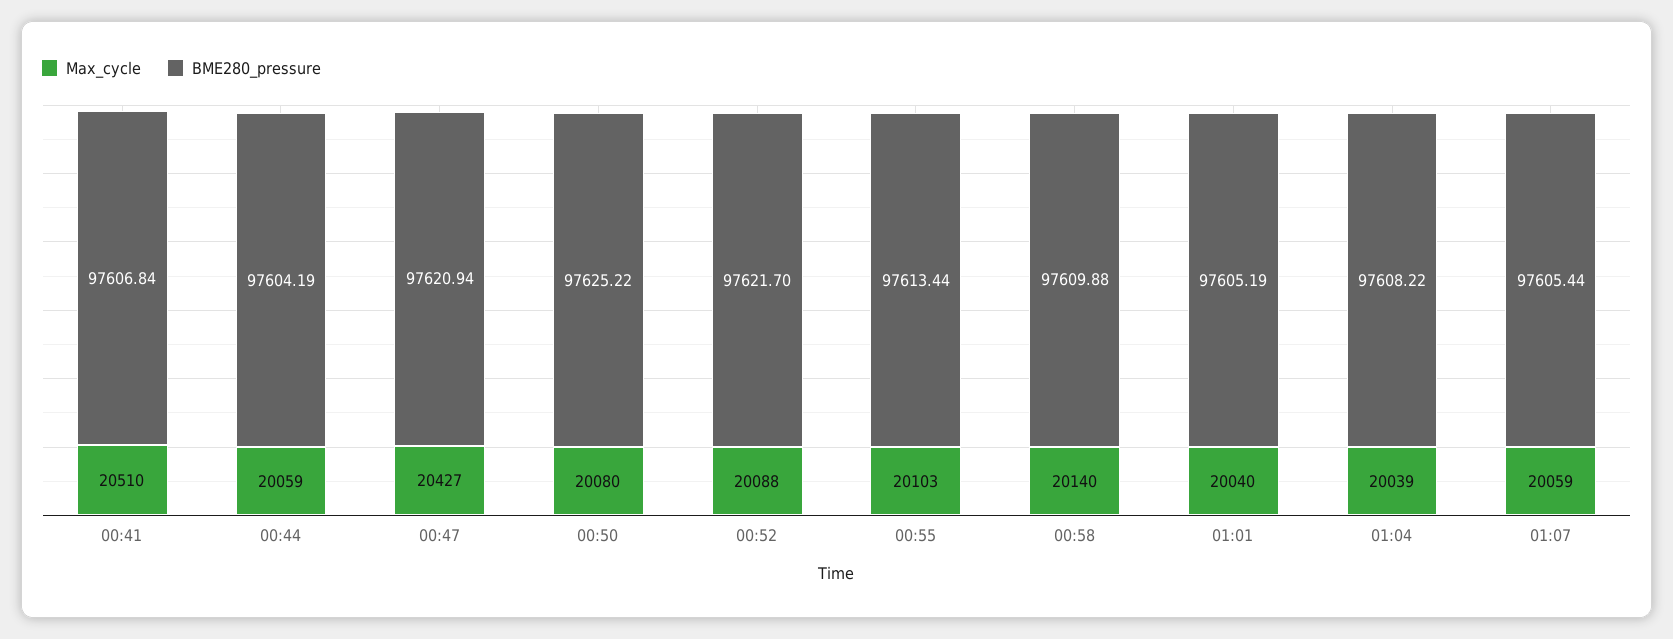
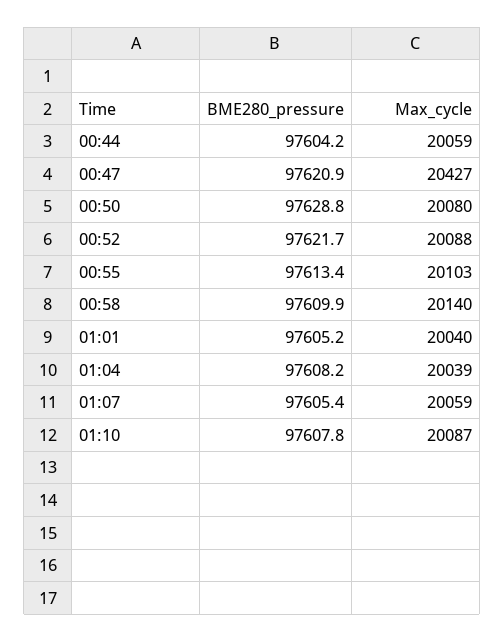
Max_cycle, 00:41: 20510 -> none
BME280_pressure, 00:41: 97606.84 -> none
BME280_pressure, 00:50: 97625.22 -> 97628.8
BME280_pressure, 01:10: none -> 97607.8
Max_cycle, 01:10: none -> 20087

